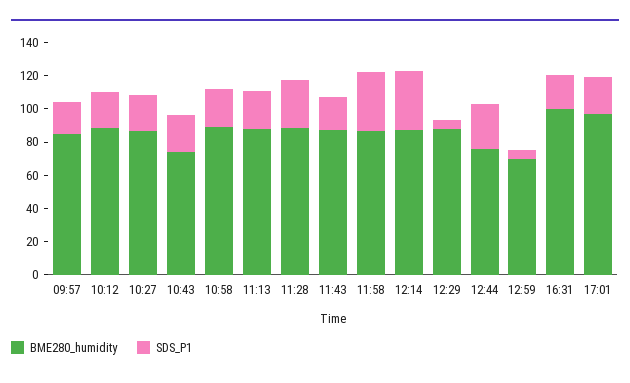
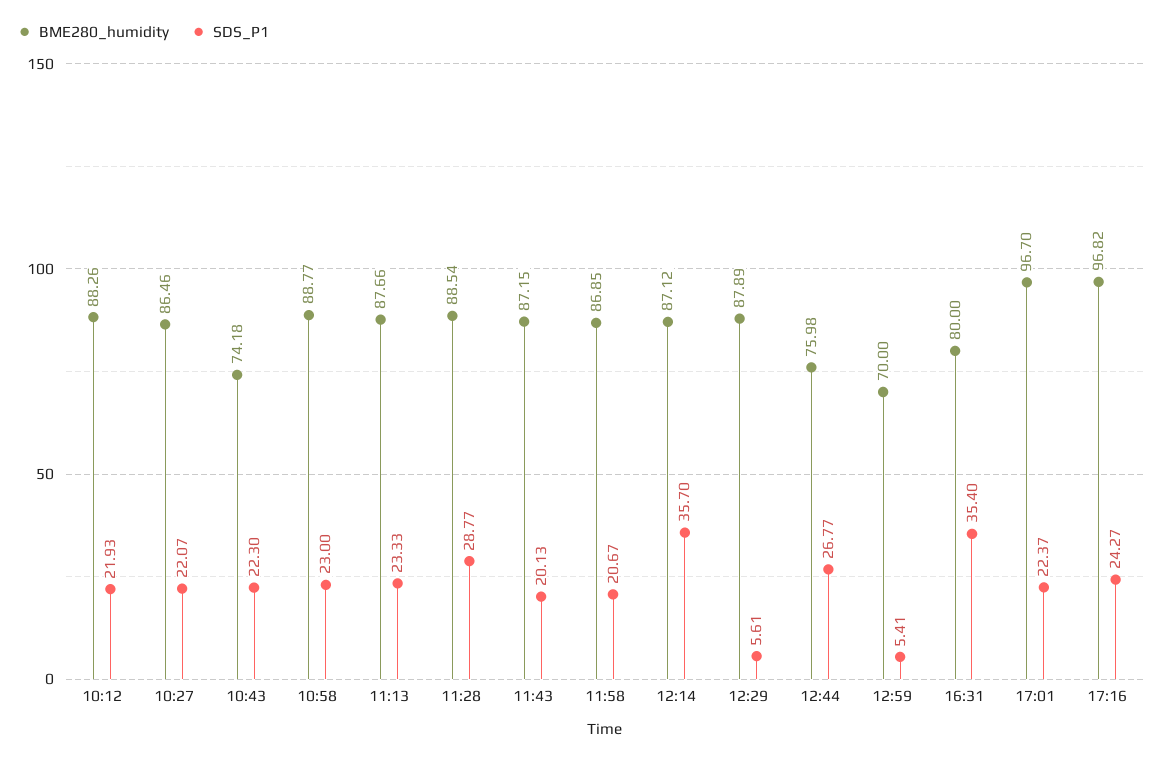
BME280_humidity, 09:57: 85 -> none
SDS_P1, 09:57: 20 -> none
SDS_P1, 11:58: 35 -> 20.67
BME280_humidity, 16:31: 100 -> 80
SDS_P1, 16:31: 20 -> 35.4
BME280_humidity, 17:16: none -> 96.82
SDS_P1, 17:16: none -> 24.27

